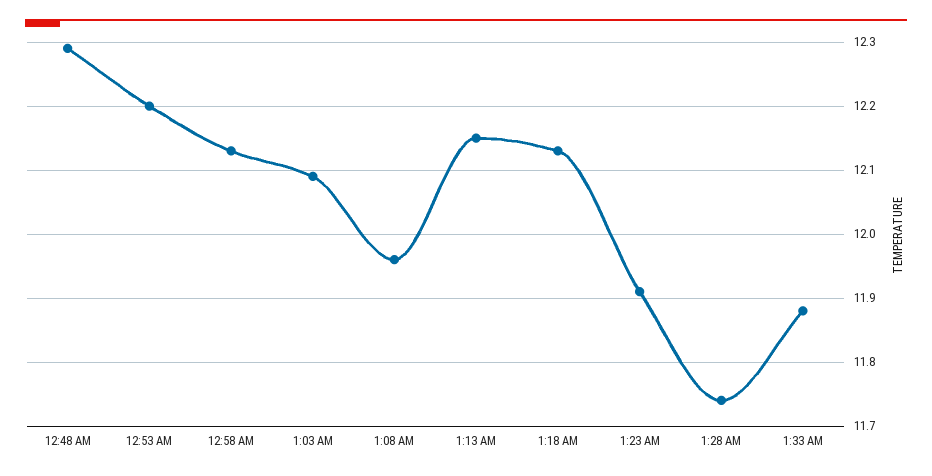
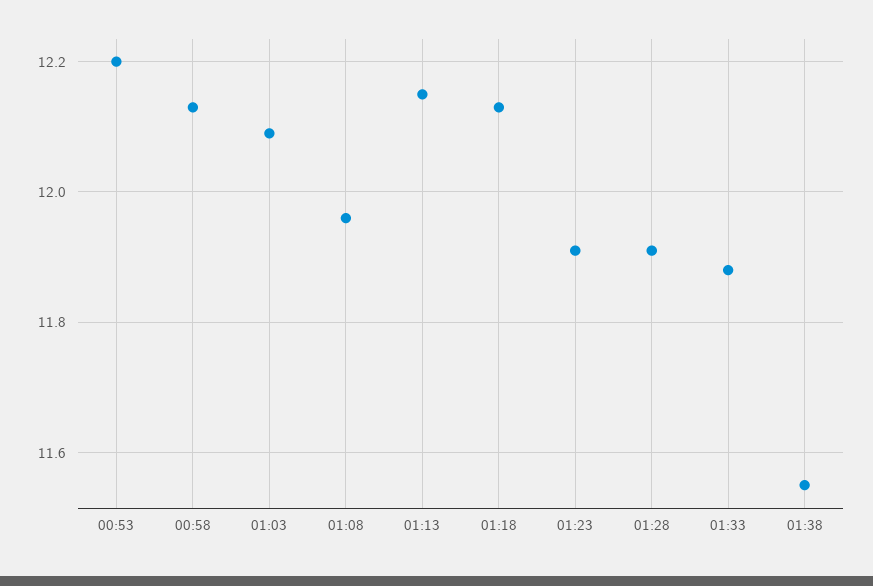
12:48 AM: 12.29 -> none
1:28 AM: 11.74 -> 11.9
01:38: none -> 11.55

